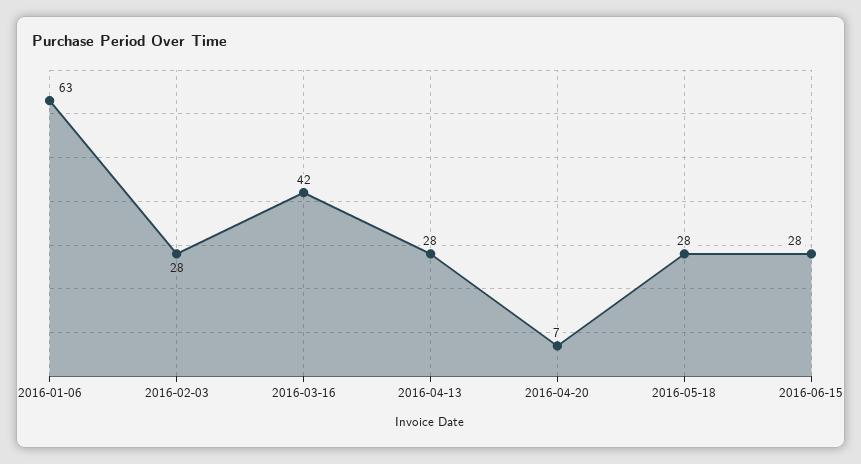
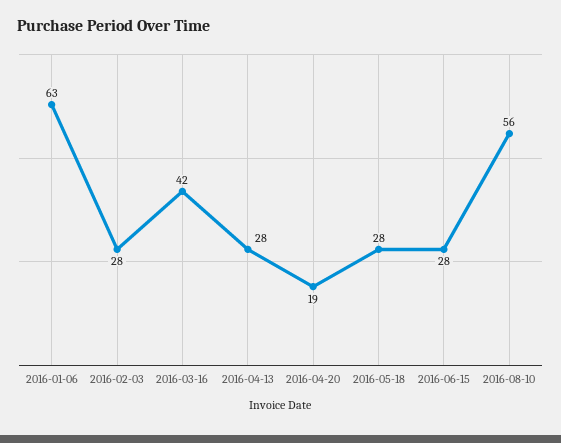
2016-04-20: 7 -> 19
2016-08-10: none -> 56

